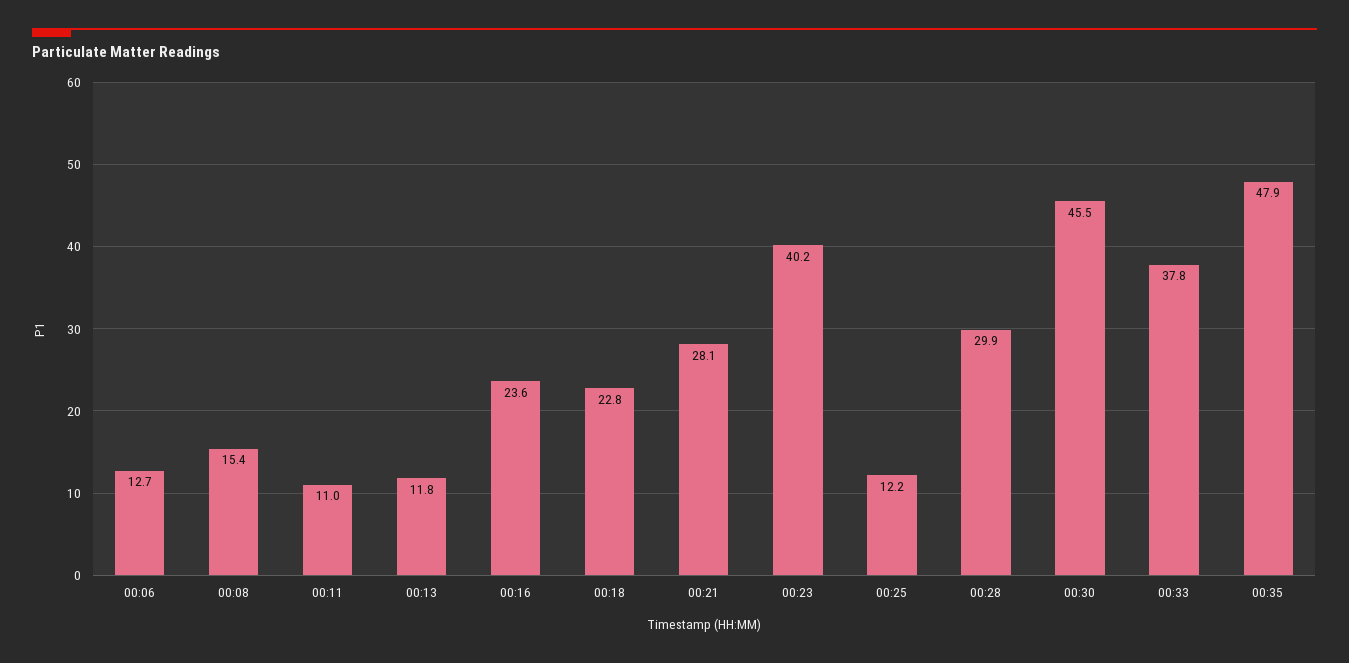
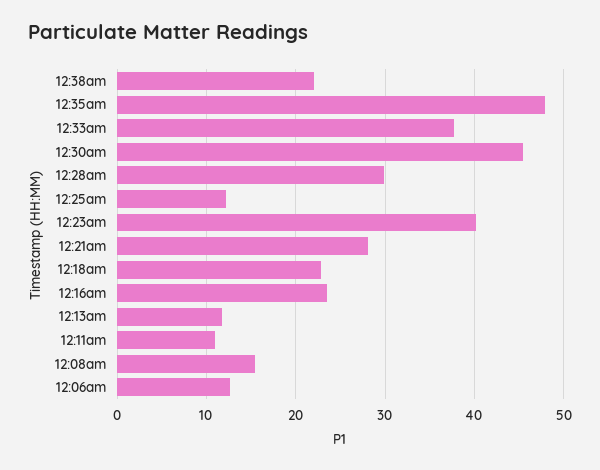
12:38am: none -> 22

